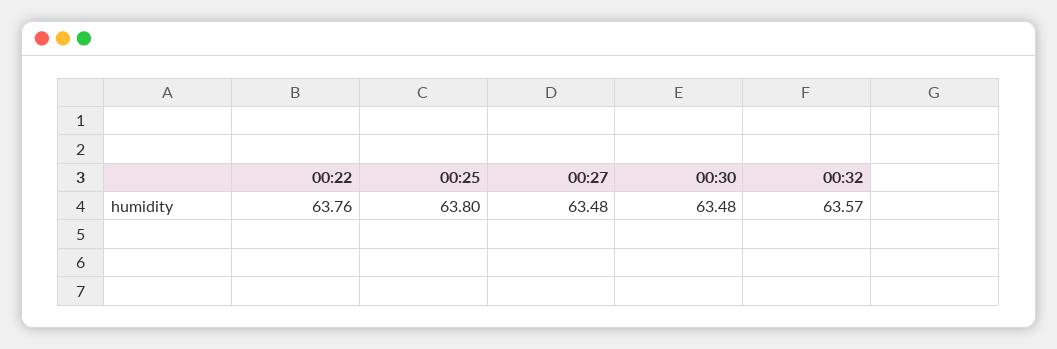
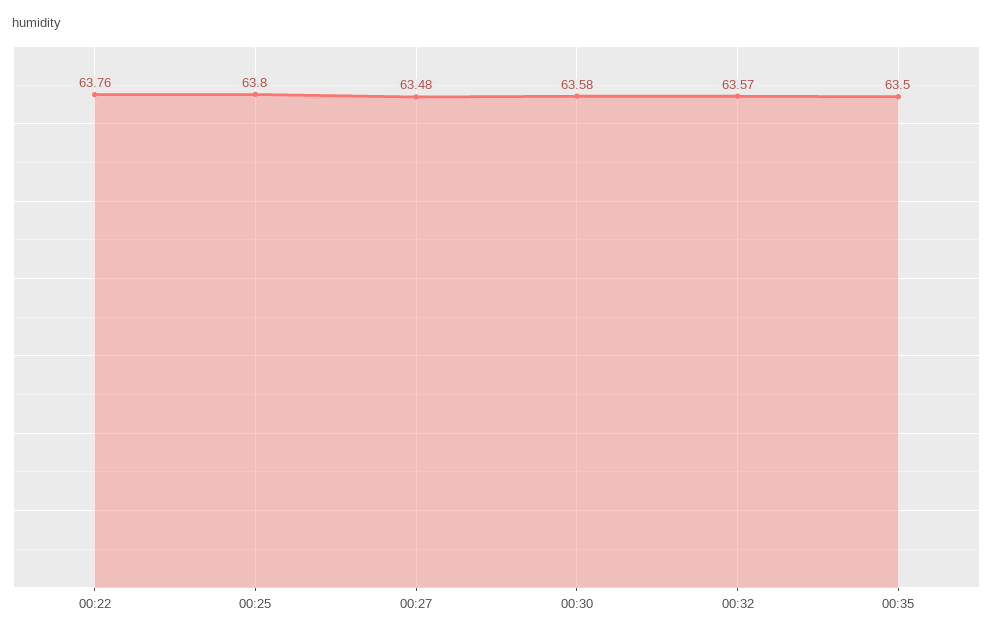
00:30: 63.48 -> 63.58
00:35: none -> 63.5

